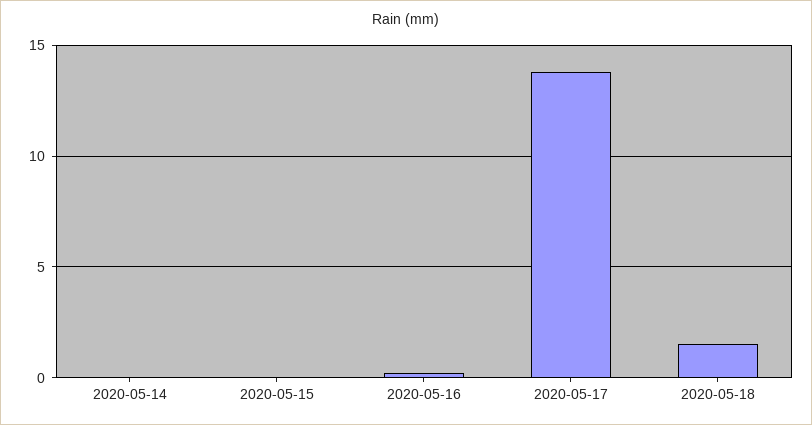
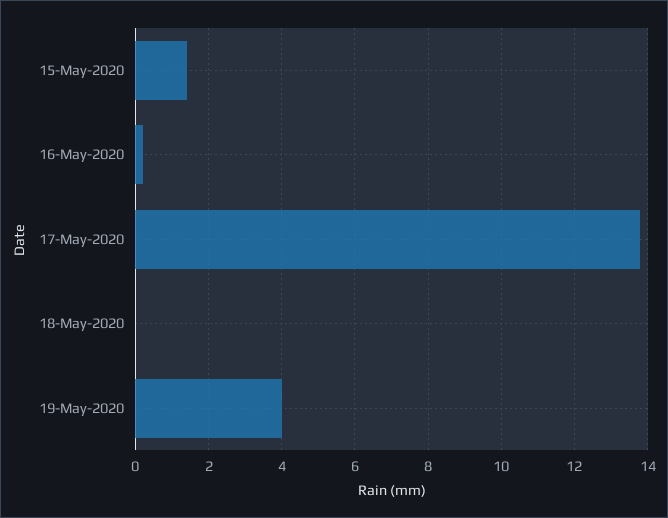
2020-05-14: 0 -> none
2020-05-15: 0 -> 1.5
2020-05-18: 1.5 -> 0
19-May-2020: none -> 4

